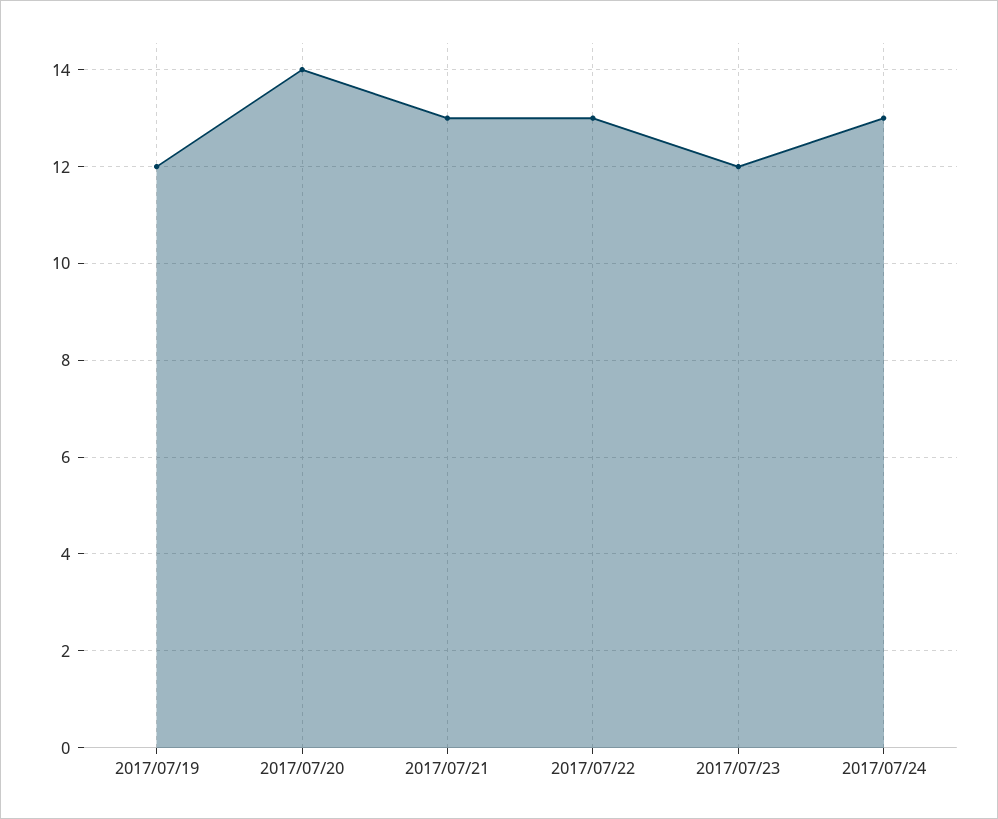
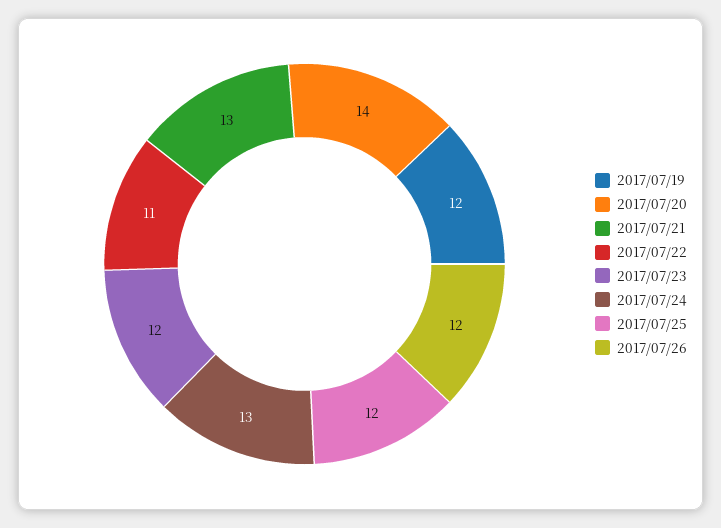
2017/07/22: 13 -> 11
2017/07/25: none -> 12
2017/07/26: none -> 12

